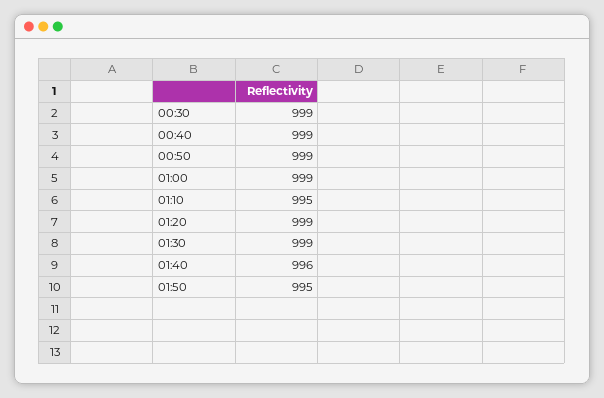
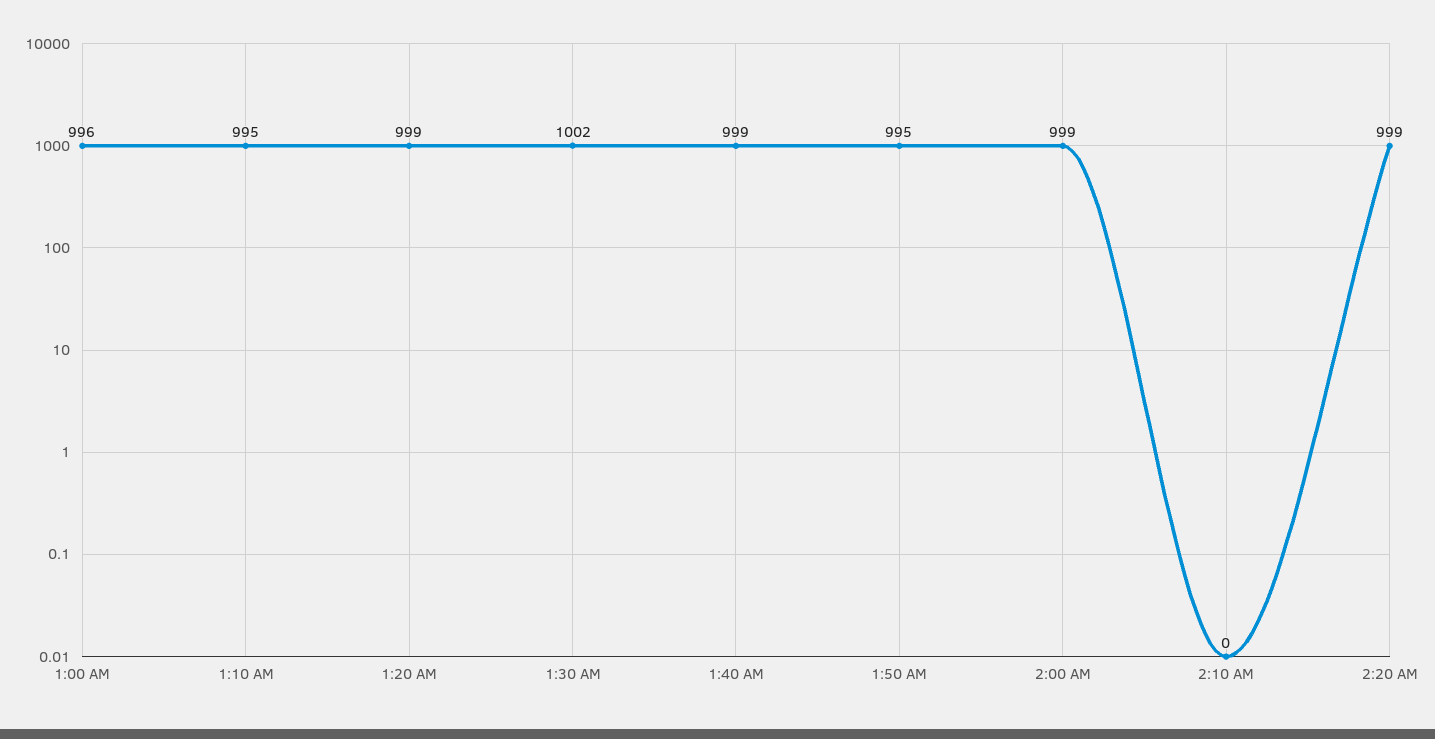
00:30: 999 -> none
00:40: 999 -> none
00:50: 999 -> none
01:00: 999 -> 996
01:30: 999 -> 1002
01:40: 996 -> 999
2:00 AM: none -> 999
2:10 AM: none -> 0
2:20 AM: none -> 999

